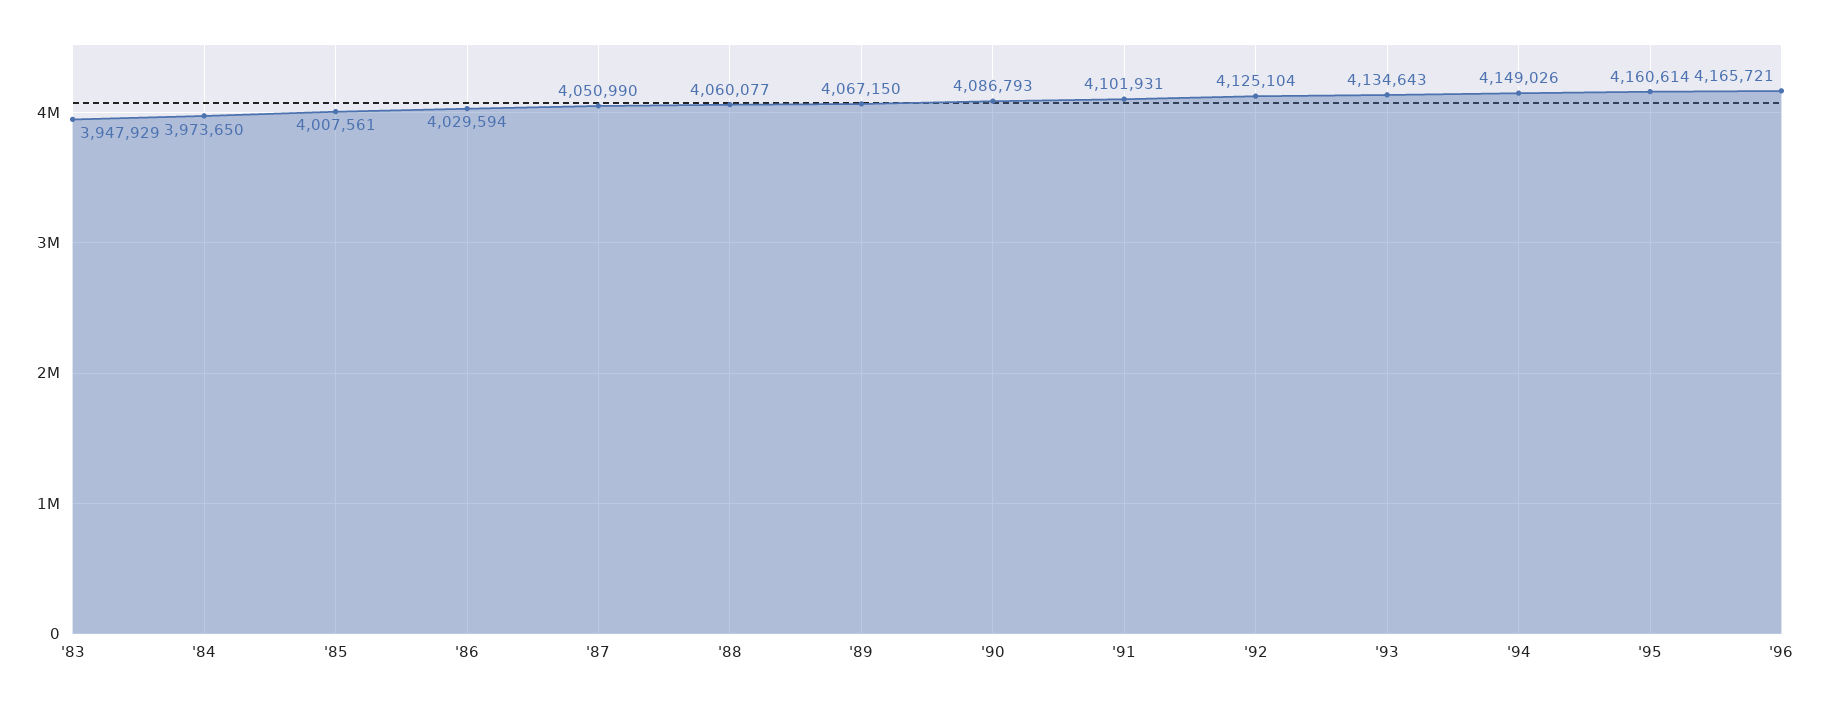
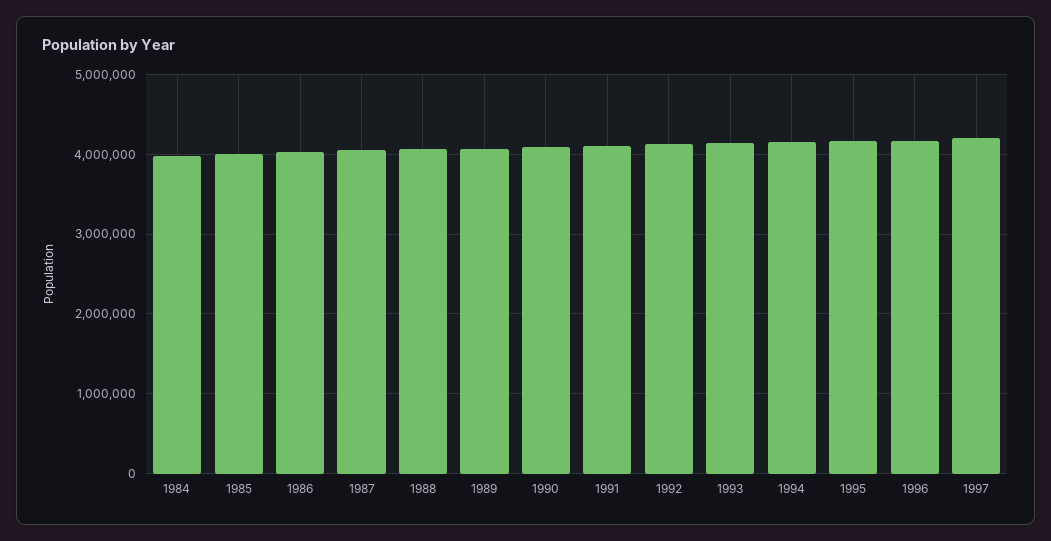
'83: 3947929 -> none
1997: none -> 4200000

